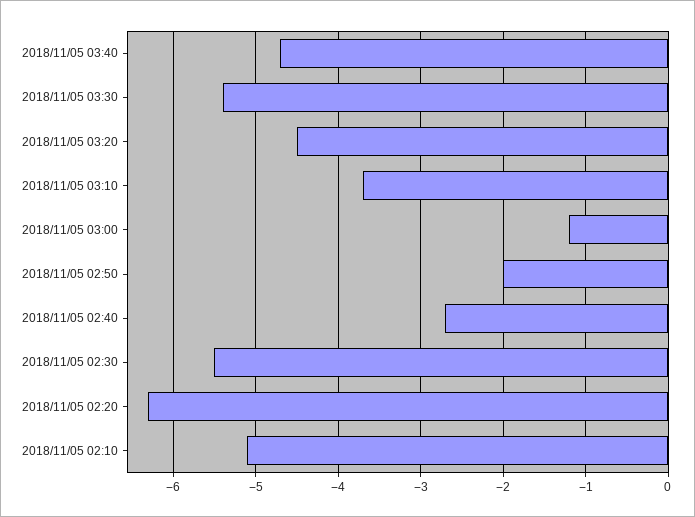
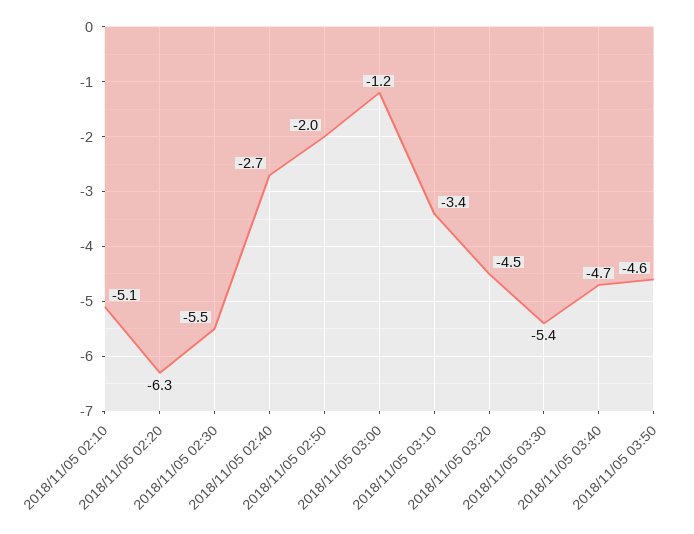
2018/11/05 03:10: -3.7 -> -3.4
2018/11/05 03:50: none -> -4.6

